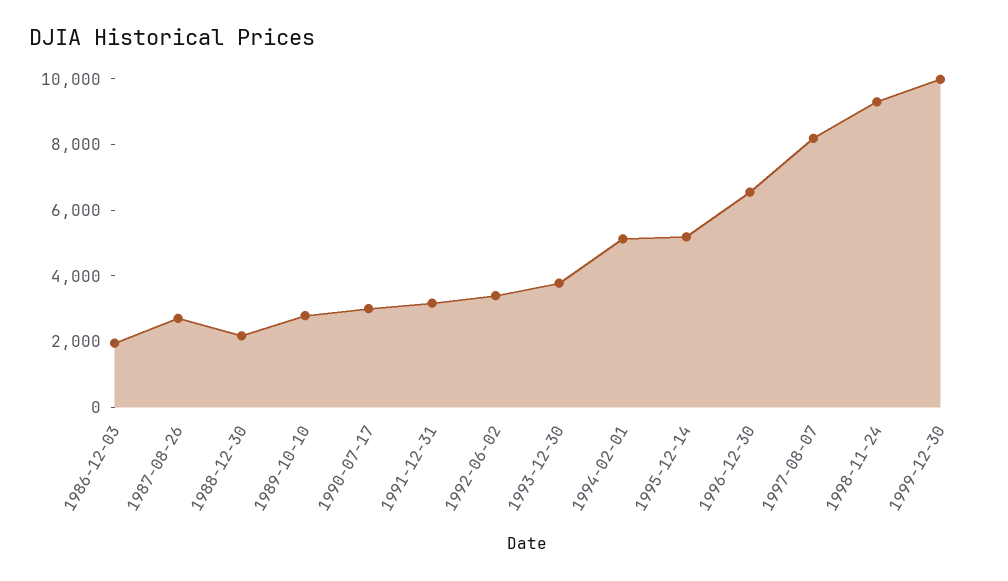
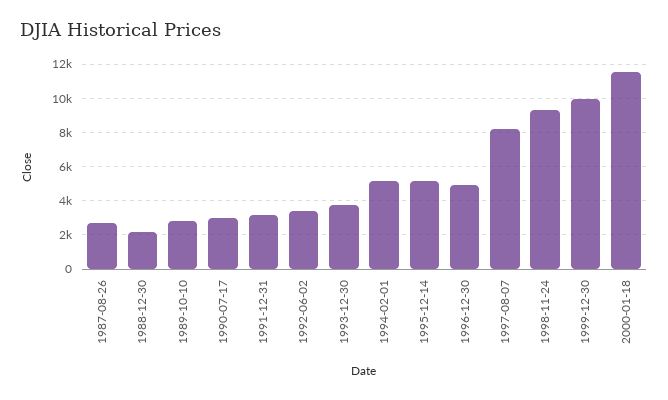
1986-12-03: 2000 -> none
1996-12-30: 6500 -> 5000
2000-01-18: none -> 11500

